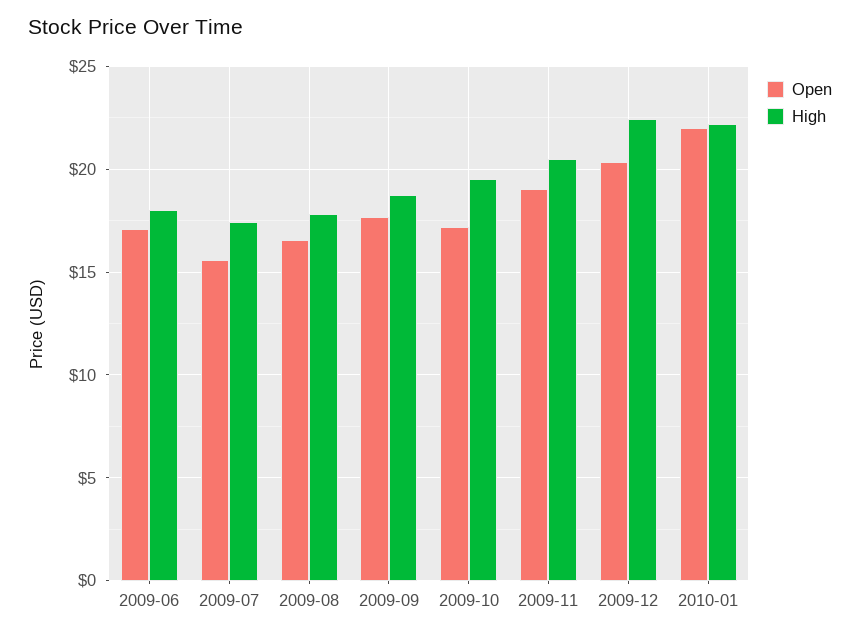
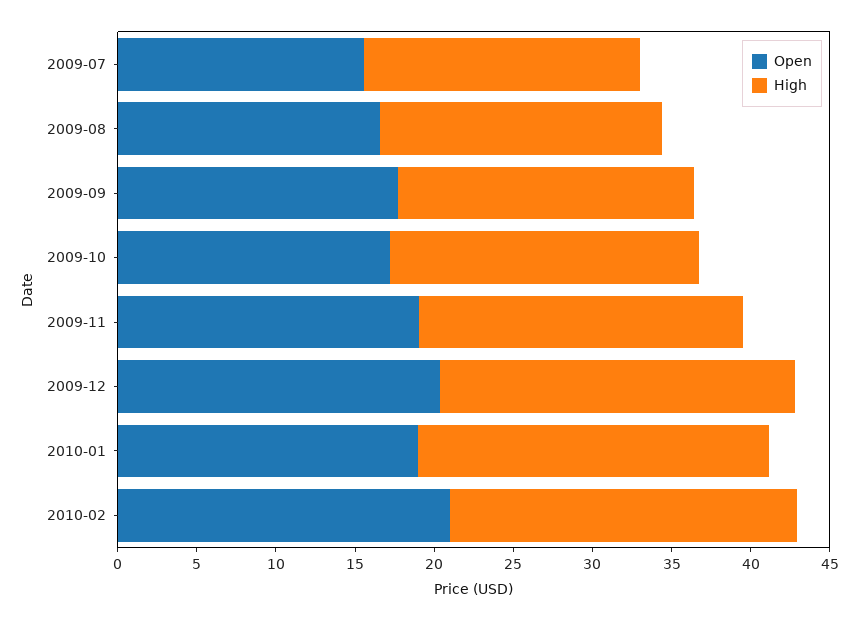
Open, 2009-06: 17 -> none
High, 2009-06: 18 -> none
Open, 2010-01: 22 -> 19
Open, 2010-02: none -> 21
High, 2010-02: none -> 22

